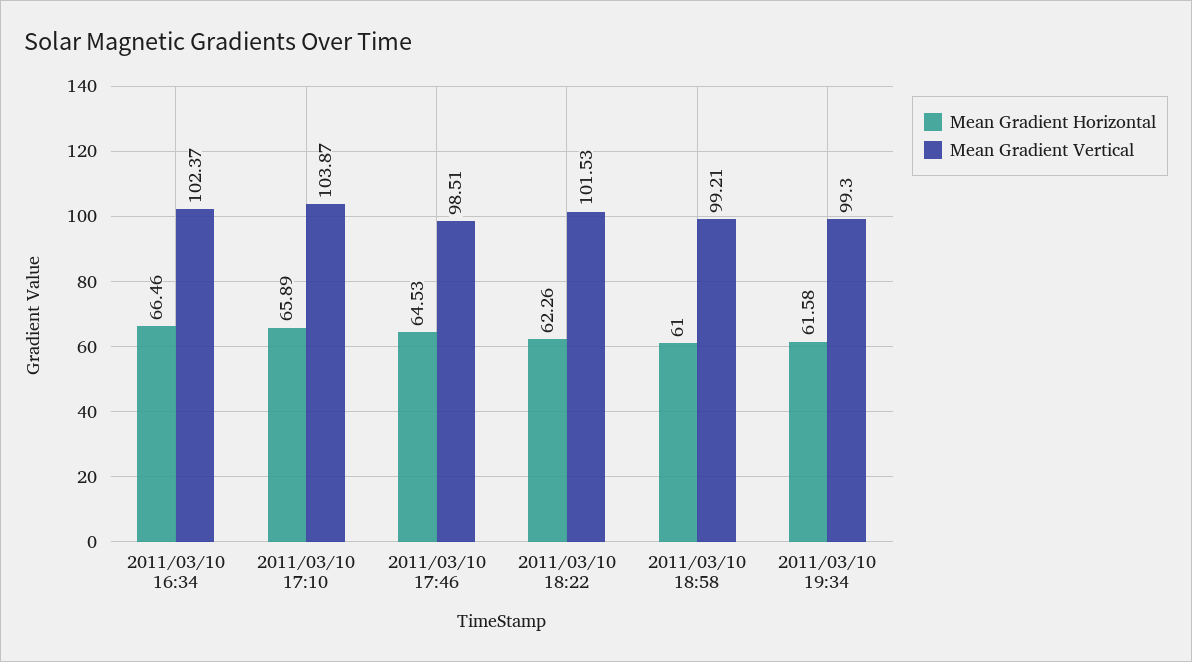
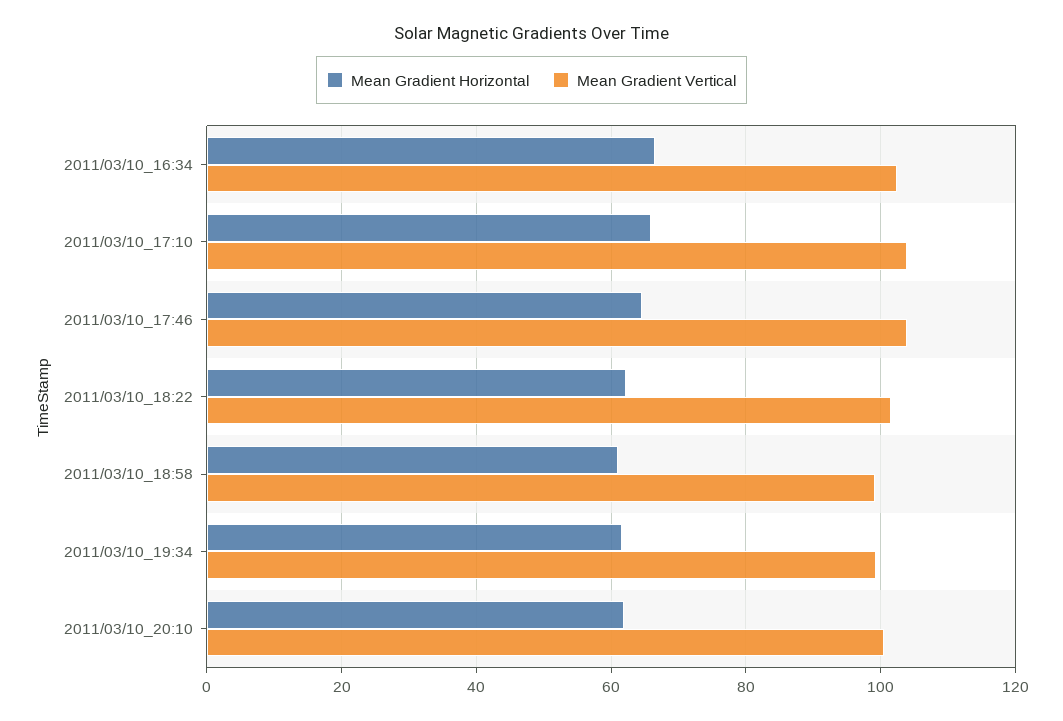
Mean Gradient Vertical, 2011/03/10 17:46: 98.51 -> 104
Mean Gradient Horizontal, 2011/03/10_20:10: none -> 62
Mean Gradient Vertical, 2011/03/10_20:10: none -> 100

